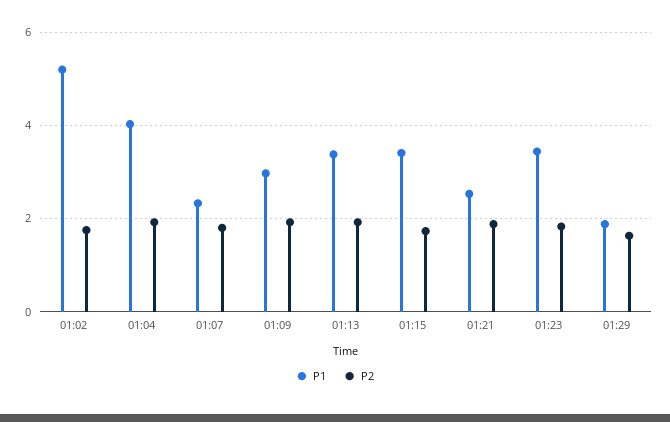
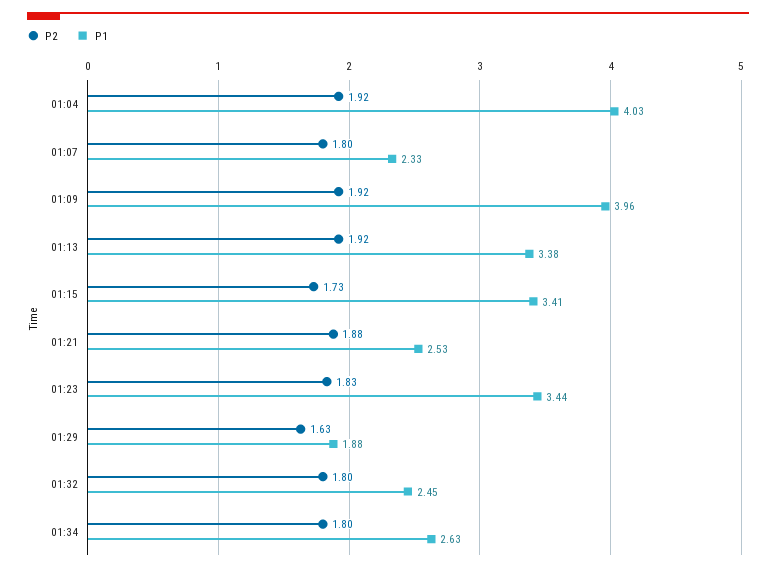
P1, 01:02: 5.2 -> none
P2, 01:02: 1.8 -> none
P1, 01:09: 3 -> 3.96
P2, 01:32: none -> 1.8
P1, 01:32: none -> 2.45
P2, 01:34: none -> 1.8
P1, 01:34: none -> 2.63

